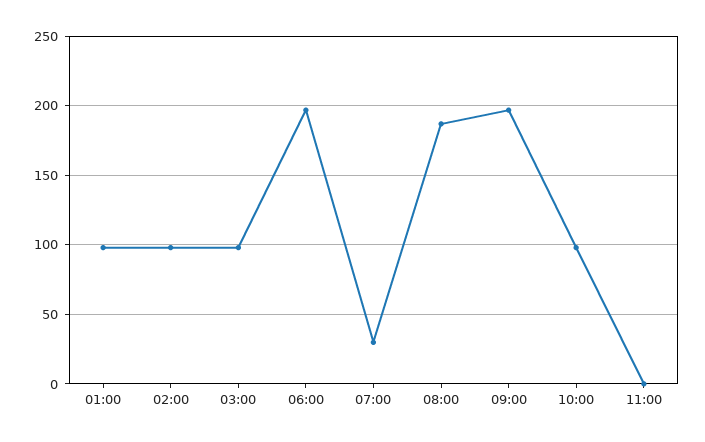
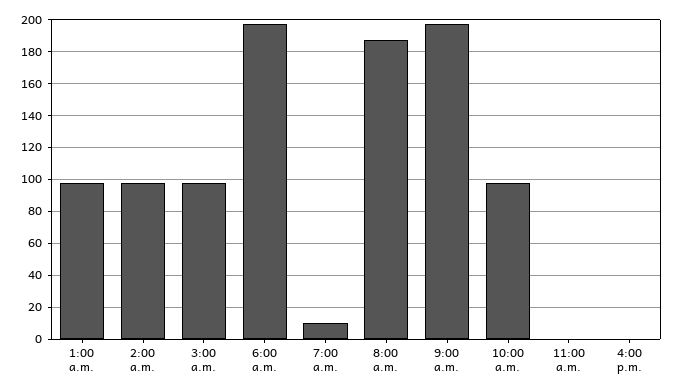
07:00: 30 -> 10
4:00 p.m.: none -> 0

